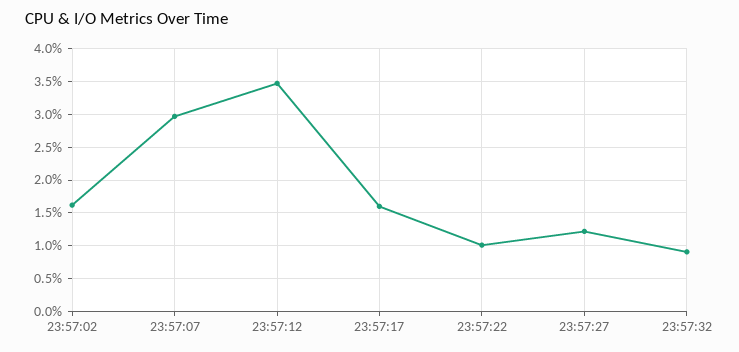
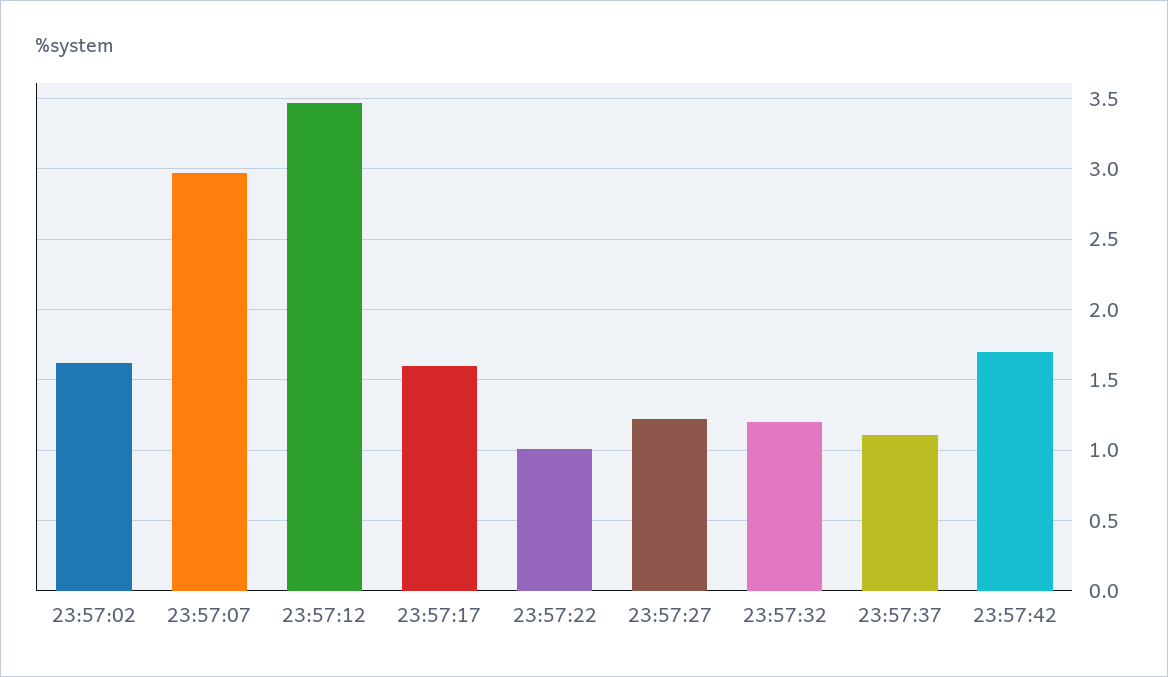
23:57:32: 0.9 -> 1.2
23:57:37: none -> 1.1
23:57:42: none -> 1.7

